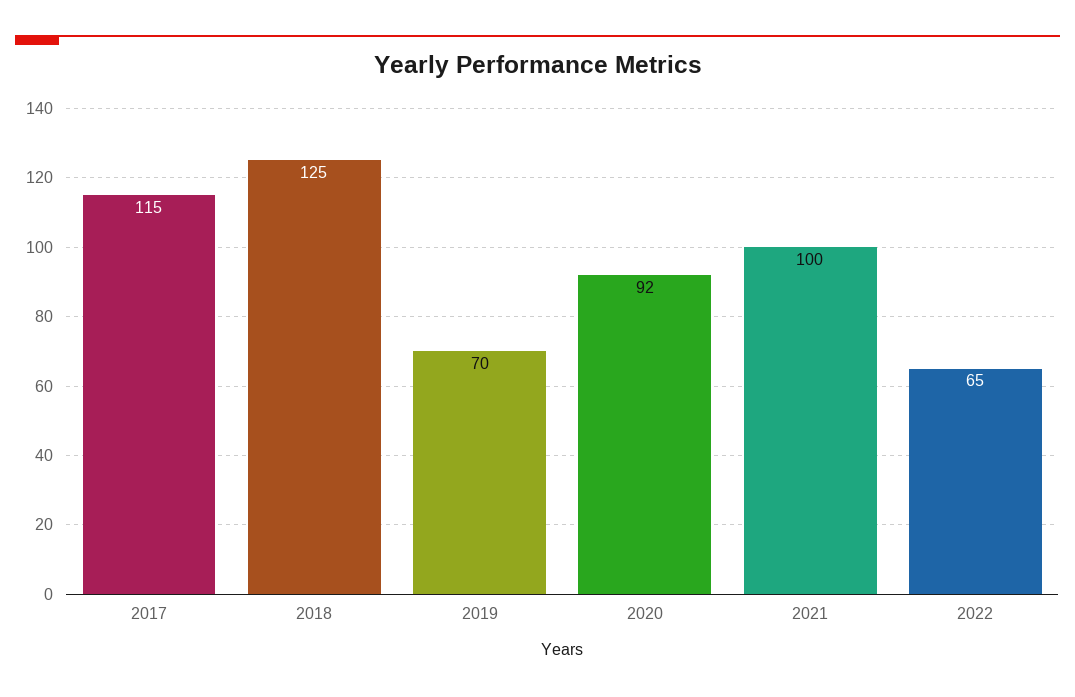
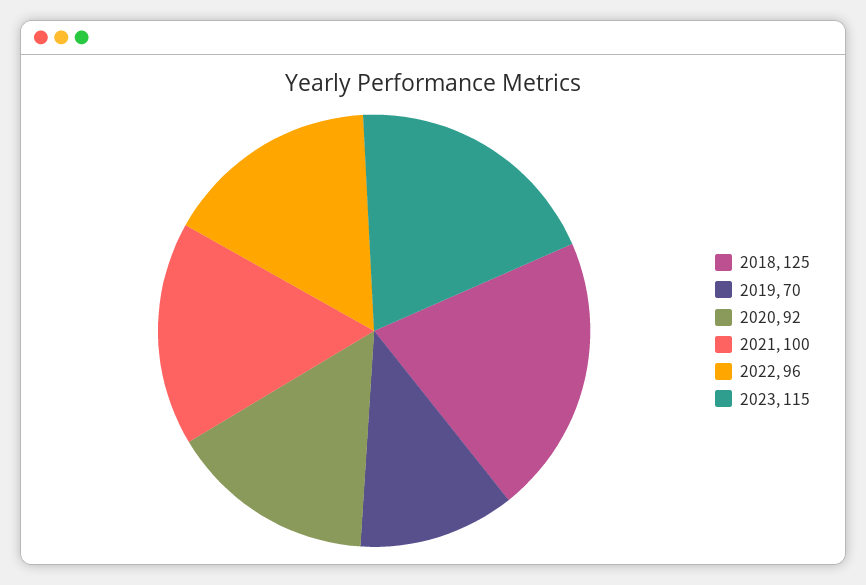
2017: 115 -> none
2022: 65 -> 96
2023: none -> 115

